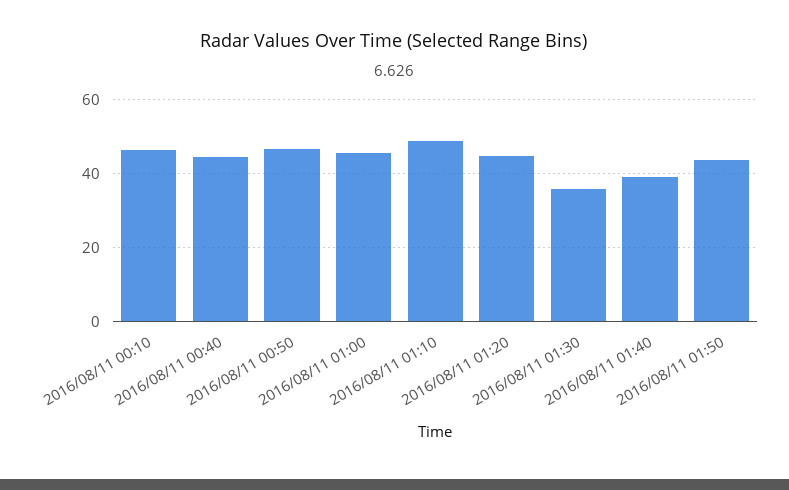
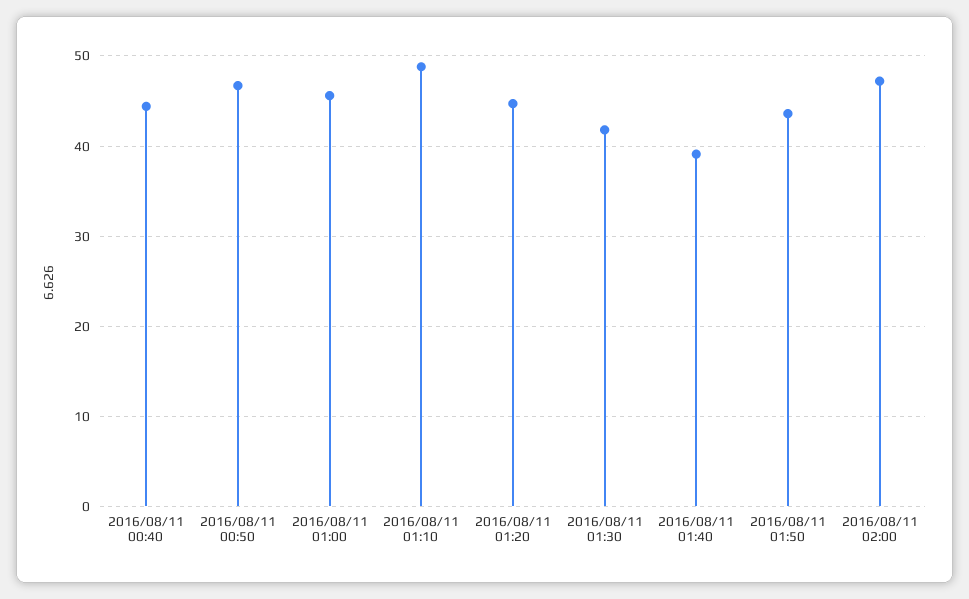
2016/08/11 00:10: 46 -> none
2016/08/11 01:30: 36 -> 42
2016/08/11 02:00: none -> 47

